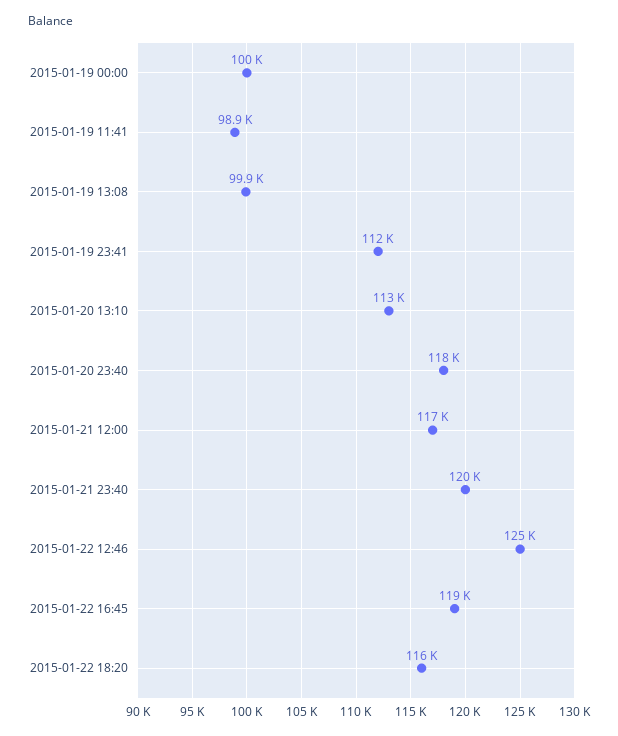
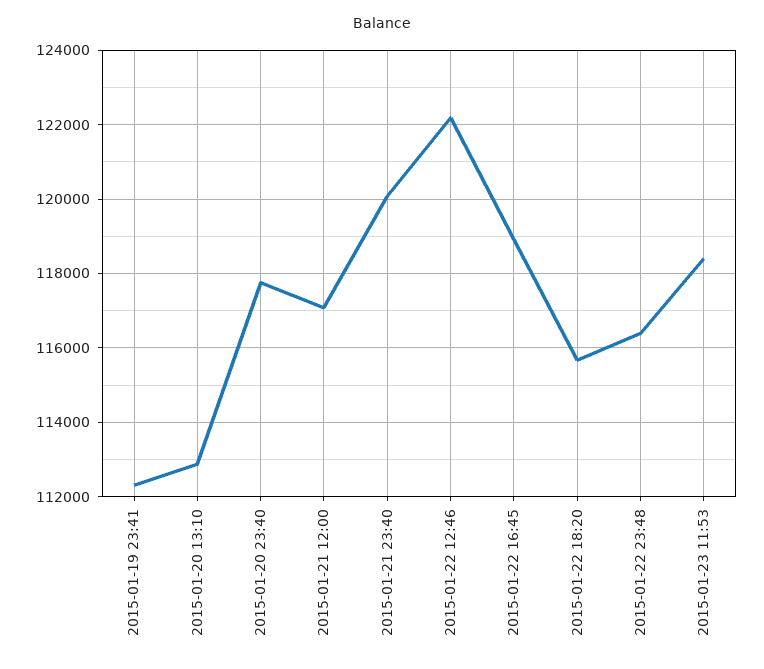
2015-01-19 00:00: 100000 -> none
2015-01-19 11:41: 98900 -> none
2015-01-19 13:08: 99900 -> none
2015-01-22 12:46: 125000 -> 122200
2015-01-22 23:48: none -> 116400
2015-01-23 11:53: none -> 118400

